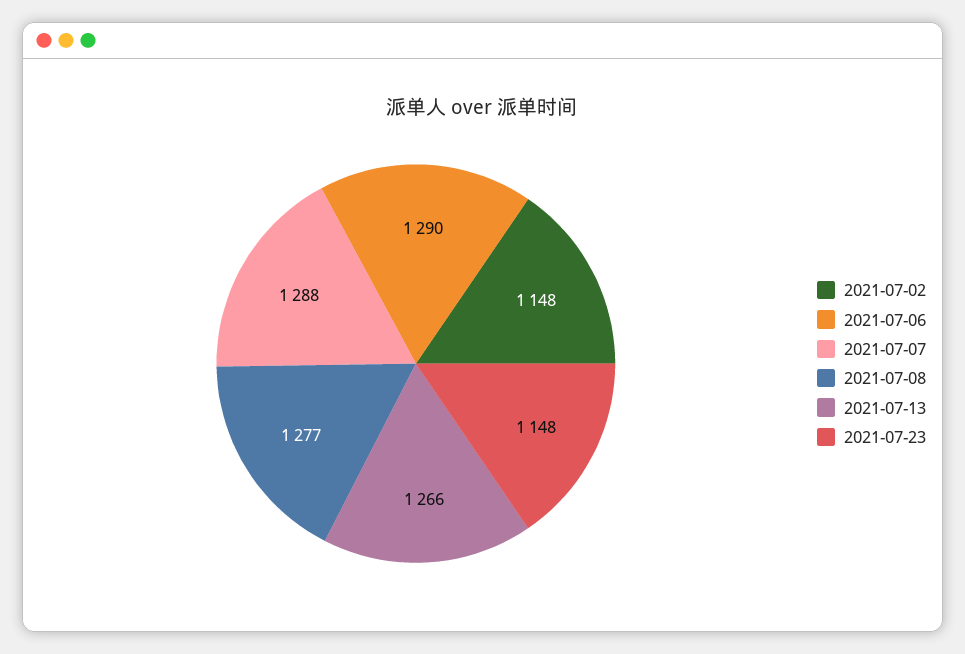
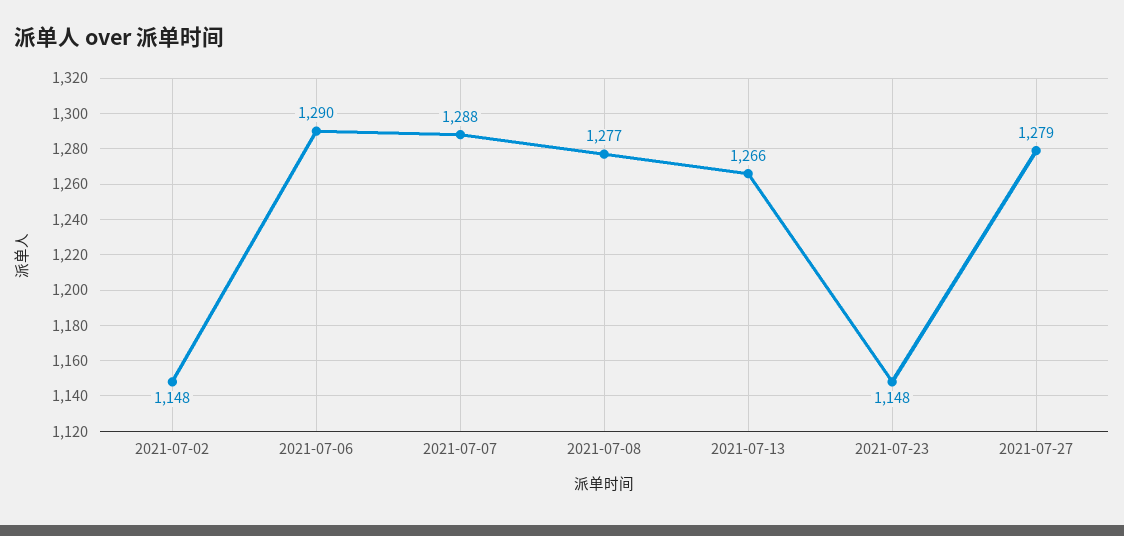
2021-07-27: none -> 1279

